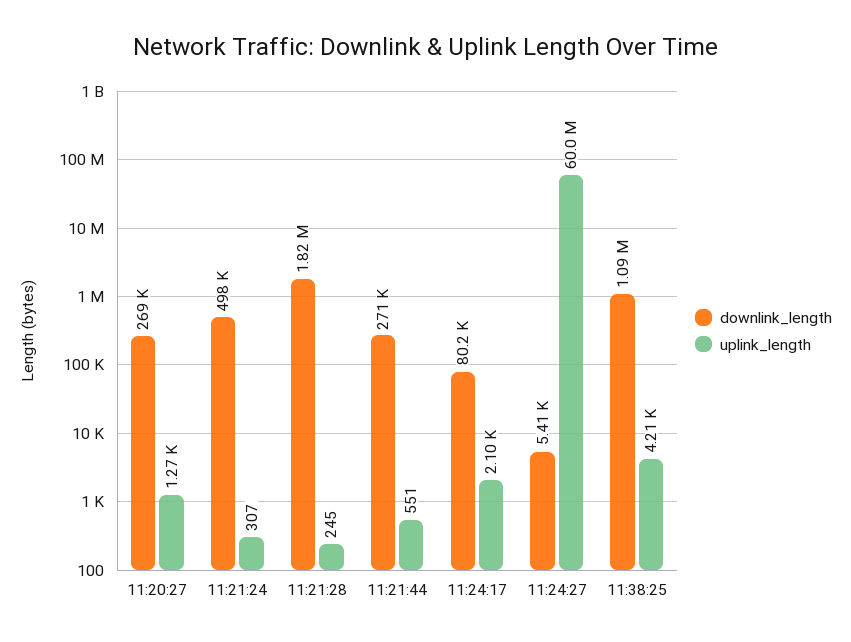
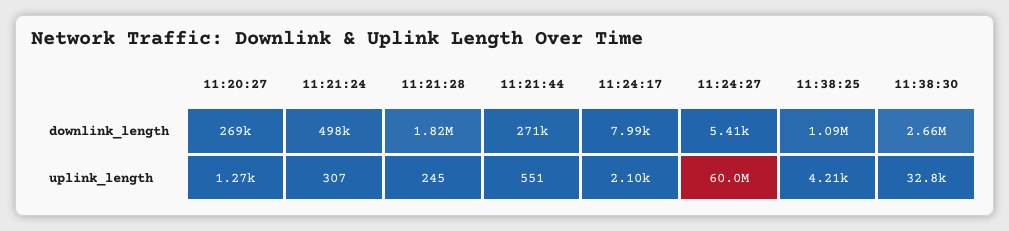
downlink_length, 11:24:17: 80200 -> 7990
downlink_length, 11:38:30: none -> 2660000
uplink_length, 11:38:30: none -> 32800

